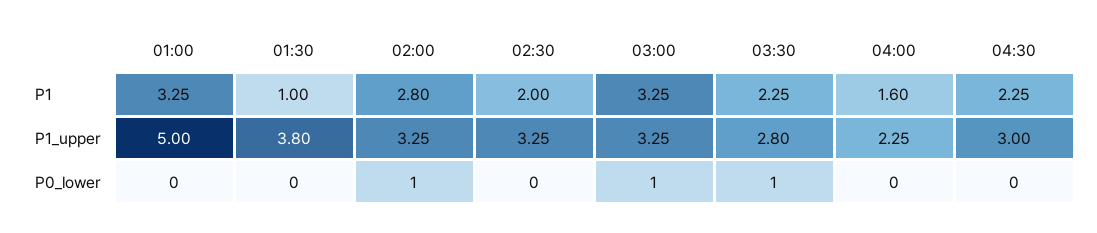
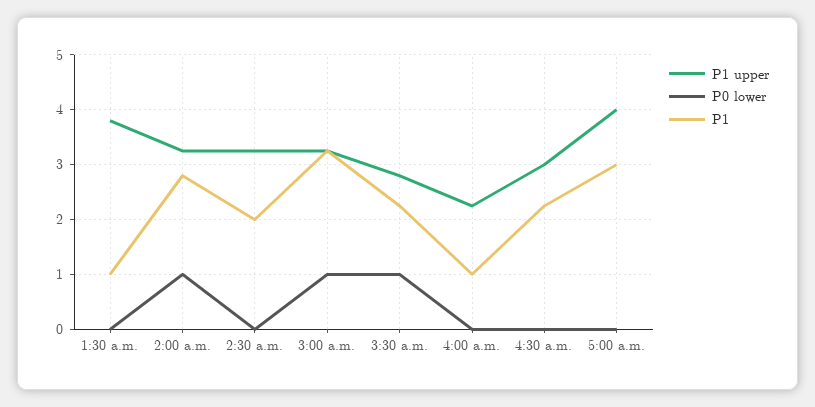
P1, 01:00: 3.25 -> none
P1, 04:00: 1.6 -> 1
P1_upper, 01:00: 5 -> none
P0_lower, 01:00: 0 -> none
P1_upper, 5:00 a.m.: none -> 4
P0_lower, 5:00 a.m.: none -> 0
P1, 5:00 a.m.: none -> 3

